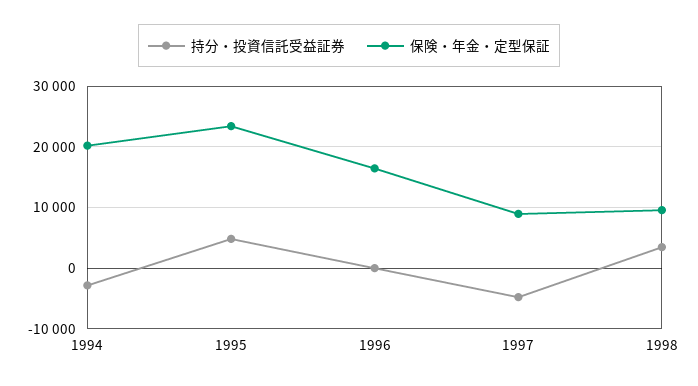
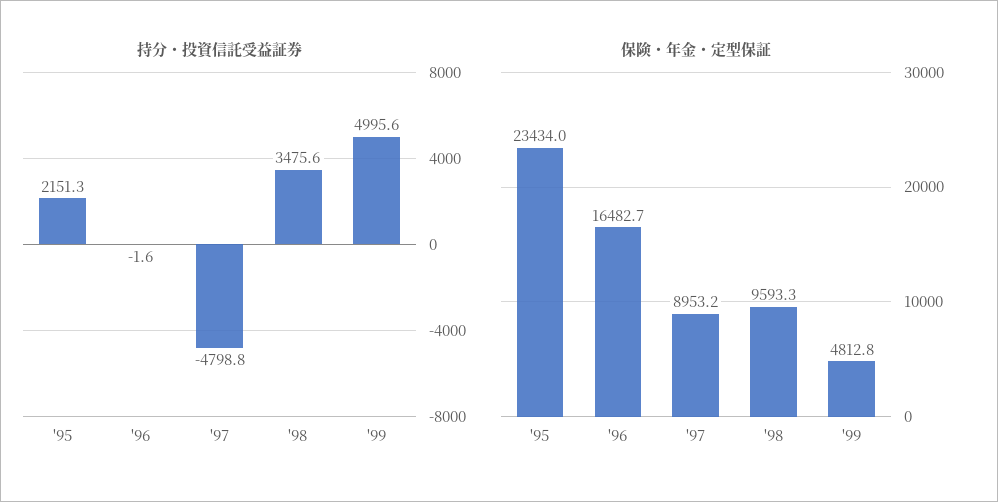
持分・投資信託受益証券, 1994: -3000 -> none
保険・年金・定型保証, 1994: 20000 -> none
持分・投資信託受益証券, 1995: 5000 -> 2151.3
持分・投資信託受益証券, '99: none -> 4995.6
保険・年金・定型保証, '99: none -> 4812.8

